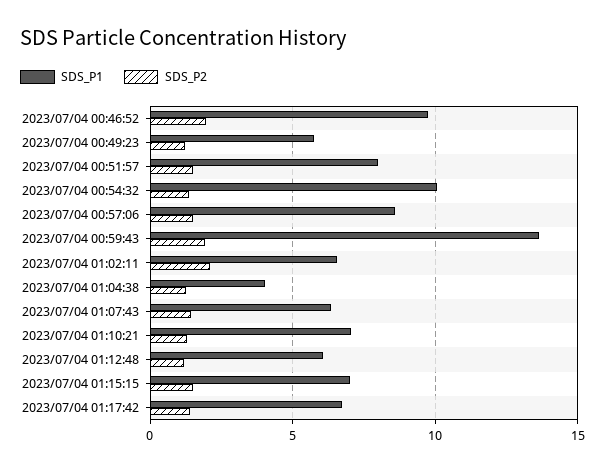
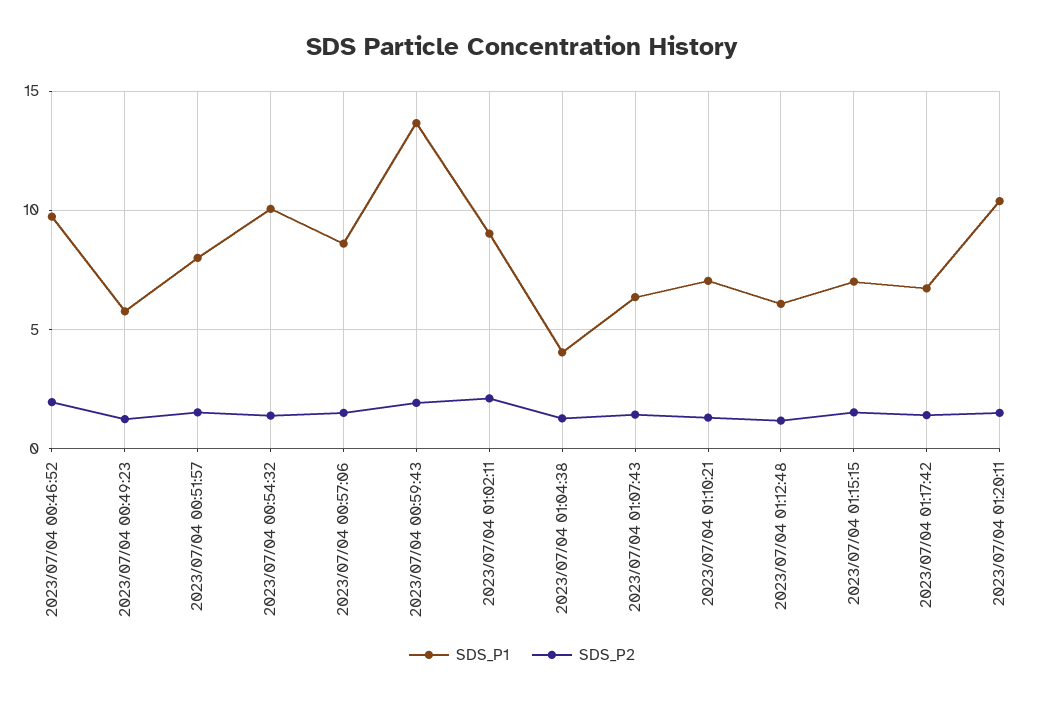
SDS_P1, 2023/07/04 01:02:11: 6.5 -> 9
SDS_P1, 2023/07/04 01:20:11: none -> 10.5
SDS_P2, 2023/07/04 01:20:11: none -> 1.5

